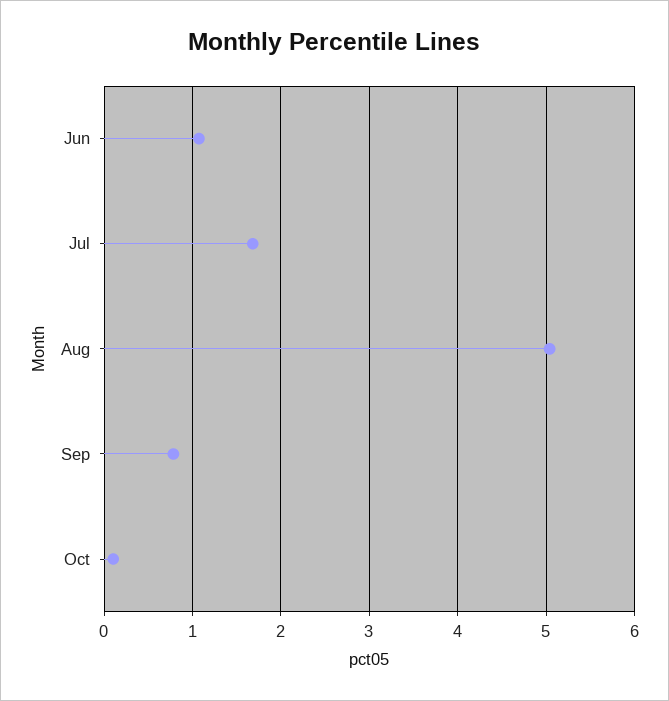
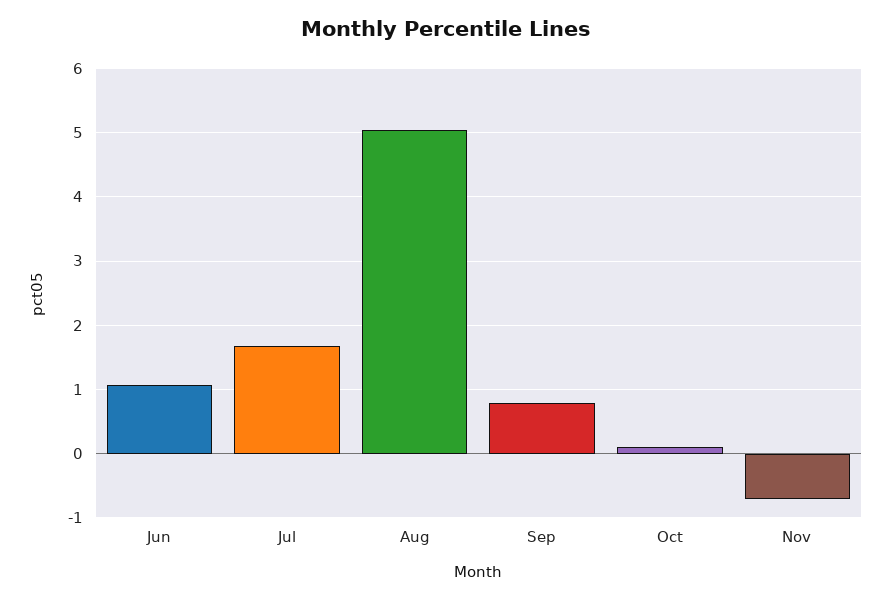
Nov: none -> -0.7

